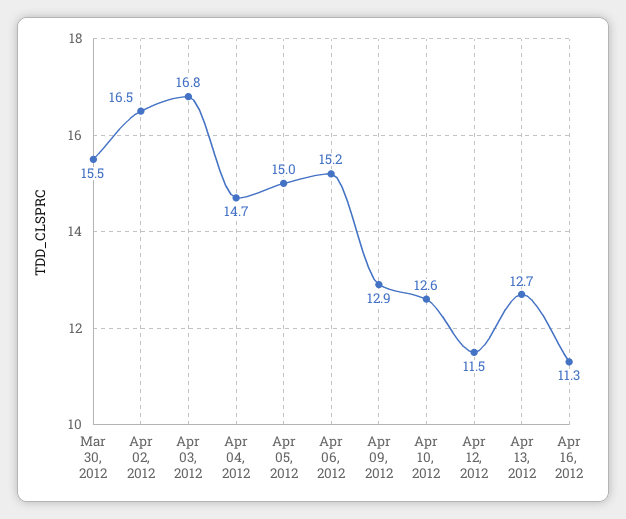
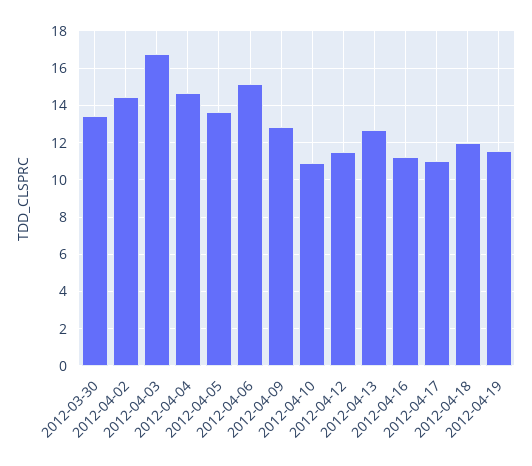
Mar 30, 2012: 15.5 -> 13.5
Apr 02, 2012: 16.5 -> 14.5
Apr 05, 2012: 15 -> 13.5
Apr 10, 2012: 12.6 -> 11
2012-04-17: none -> 11
2012-04-18: none -> 12
2012-04-19: none -> 11.5

